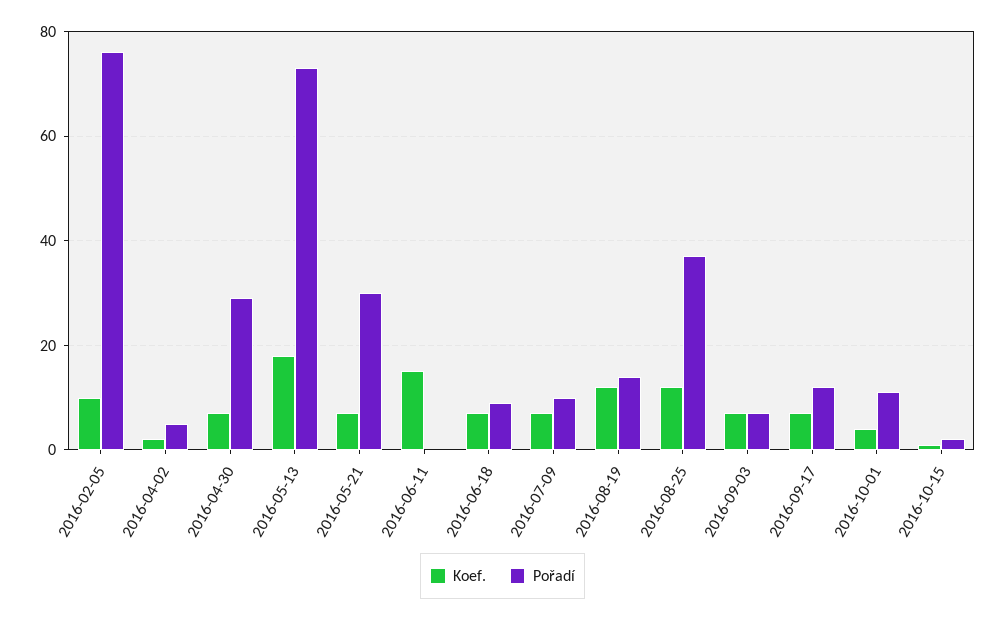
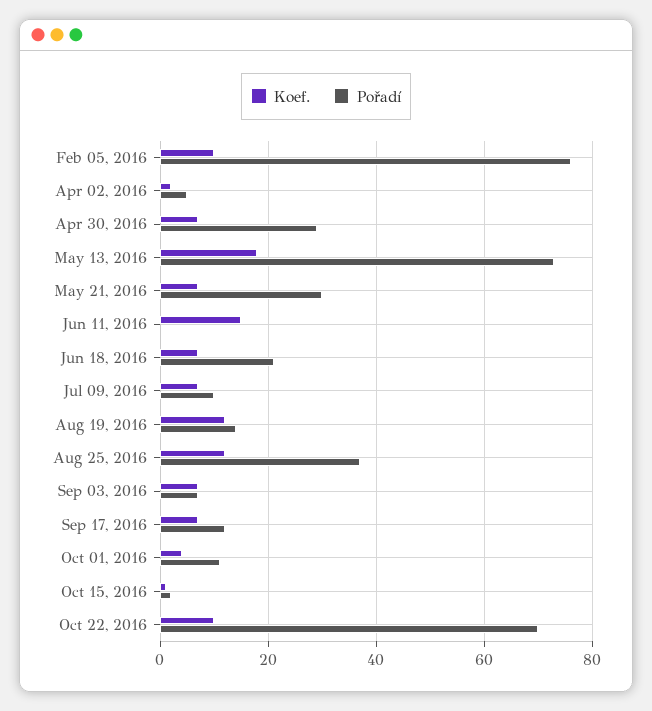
Pořadí, 2016-06-18: 10 -> 20
Koef., Oct 22, 2016: none -> 10
Pořadí, Oct 22, 2016: none -> 70

